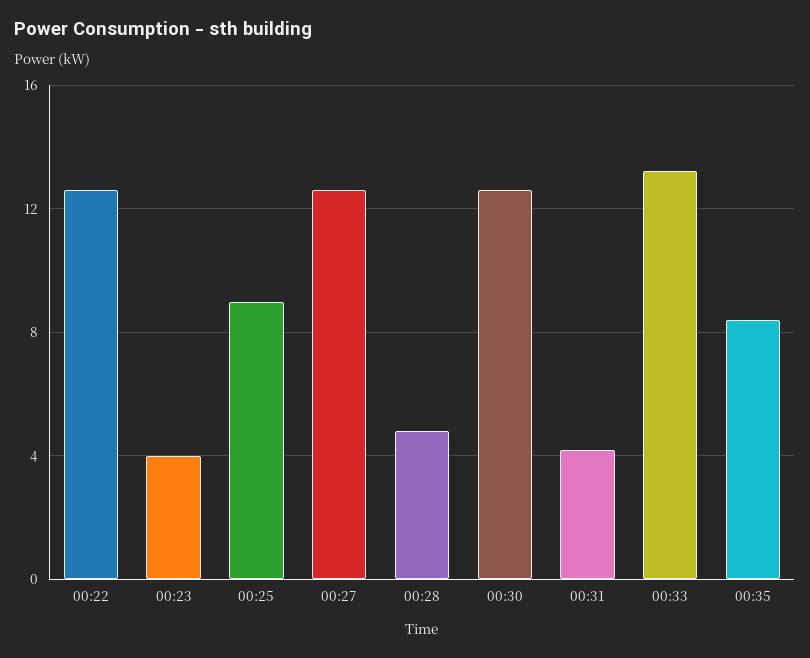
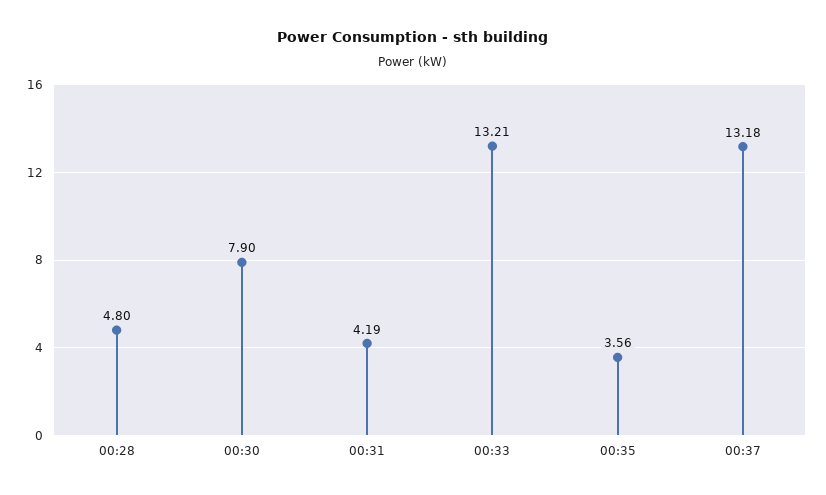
00:22: 12.5 -> none
00:23: 4 -> none
00:25: 9 -> none
00:27: 12.5 -> none
00:30: 12.5 -> 7.9
00:35: 8.5 -> 3.56
00:37: none -> 13.18

